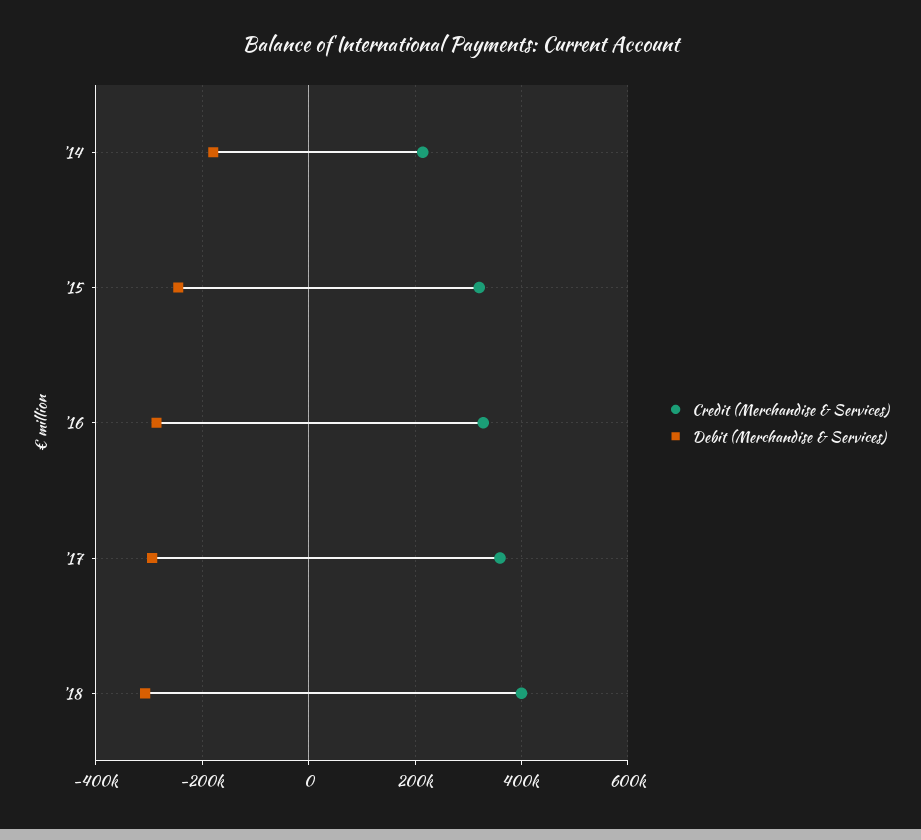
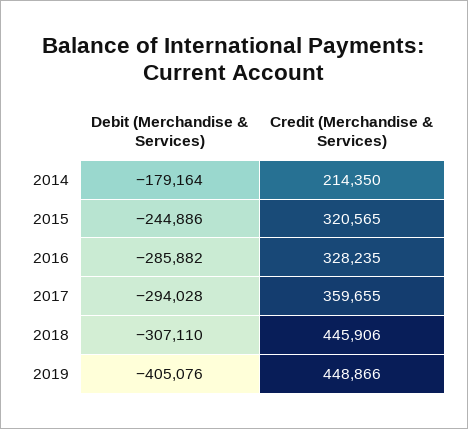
Credit (Merchandise & Services), '18: 400000 -> 445906
Debit (Merchandise & Services), 2019: none -> -405076
Credit (Merchandise & Services), 2019: none -> 448866

